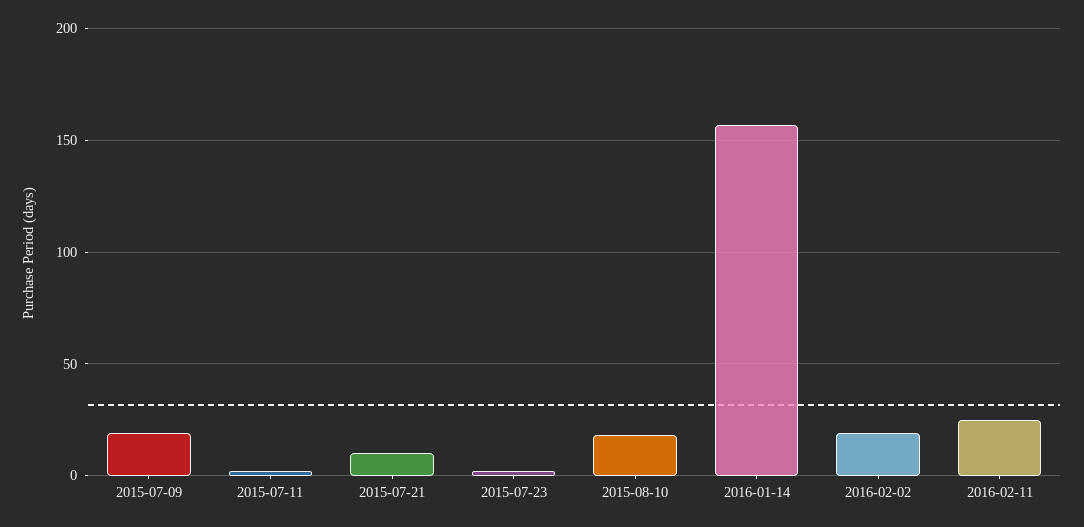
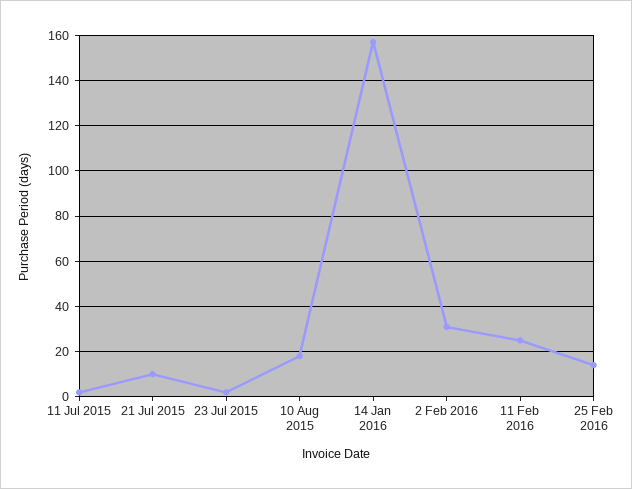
2015-07-09: 20 -> none
2016-02-02: 20 -> 30
25 Feb 2016: none -> 15

